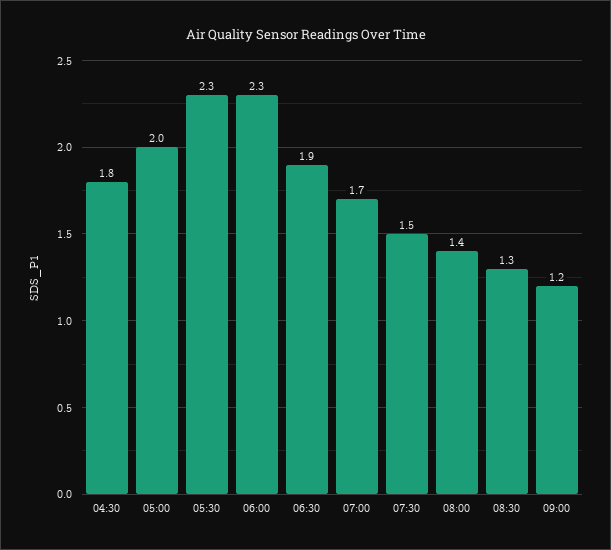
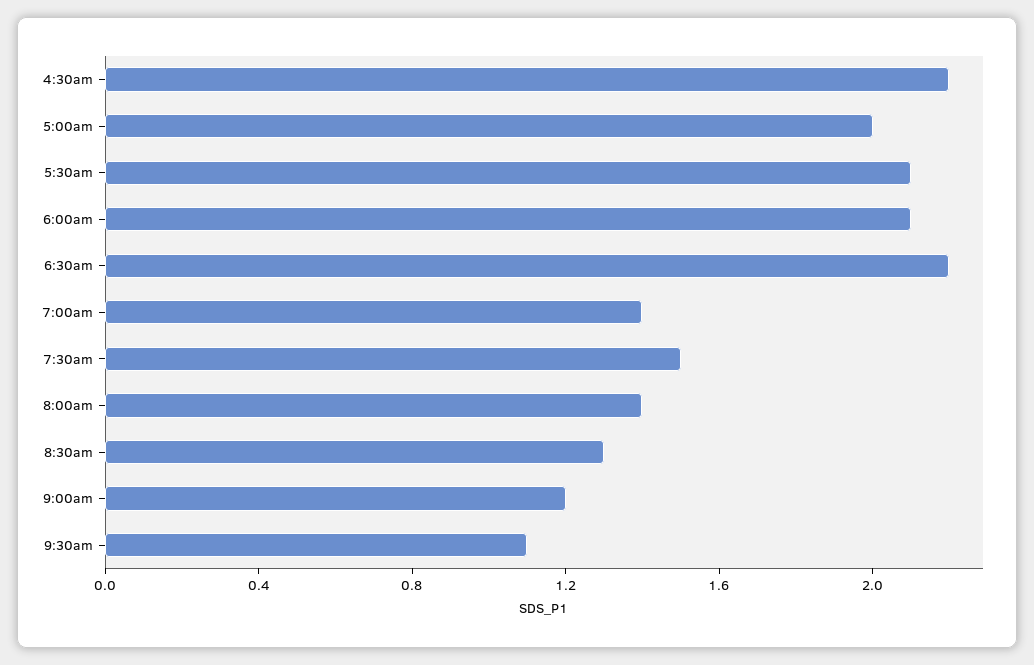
04:30: 1.8 -> 2.2
05:30: 2.3 -> 2.1
06:00: 2.3 -> 2.1
06:30: 1.9 -> 2.2
07:00: 1.7 -> 1.4
9:30am: none -> 1.1

